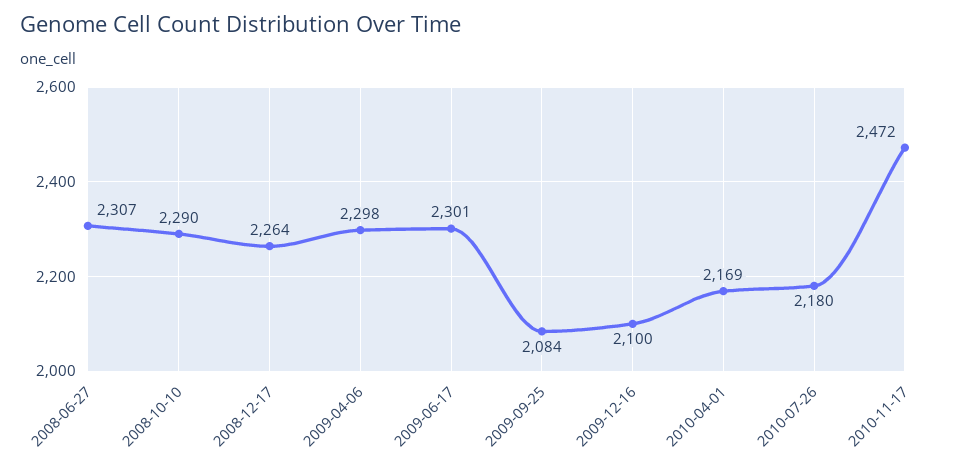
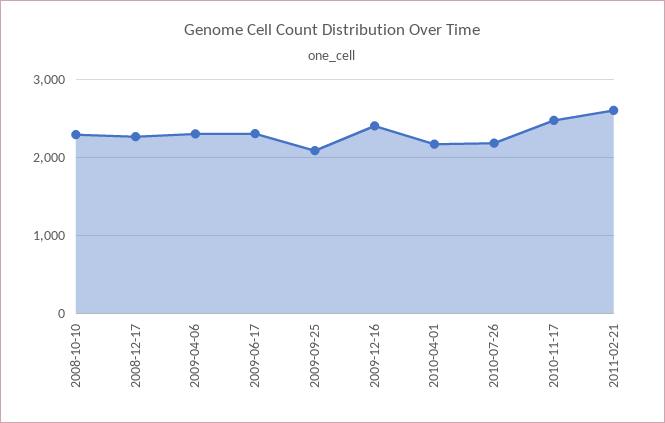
2008-06-27: 2307 -> none
2009-12-16: 2100 -> 2400
2011-02-21: none -> 2600

